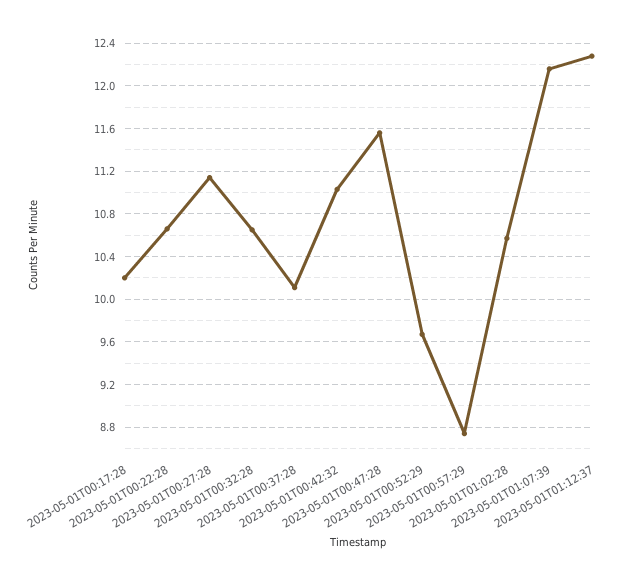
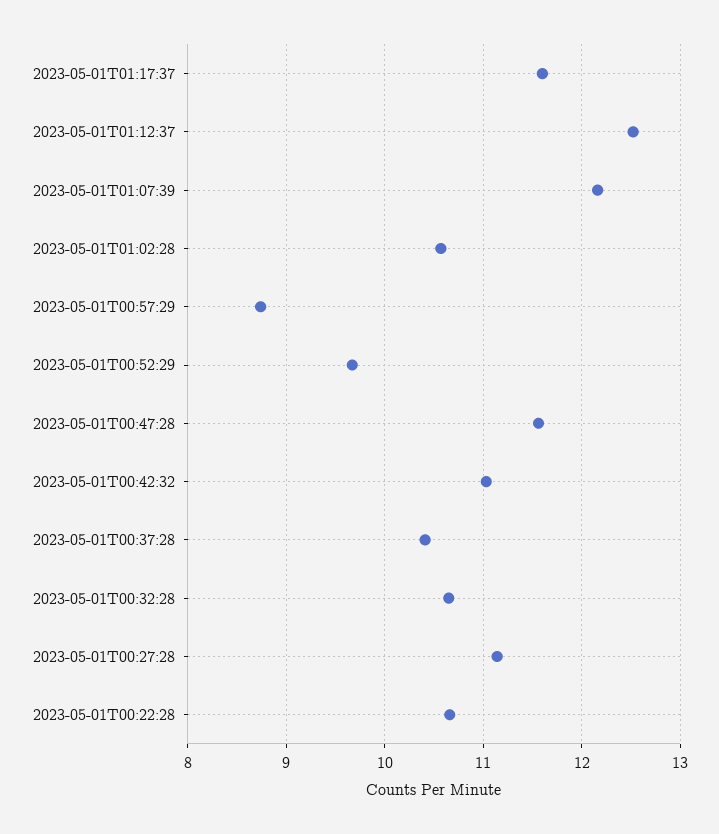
2023-05-01T00:17:28: 10.2 -> none
2023-05-01T00:37:28: 10.1 -> 10.4
2023-05-01T01:12:37: 12.3 -> 12.5
2023-05-01T01:17:37: none -> 11.6

